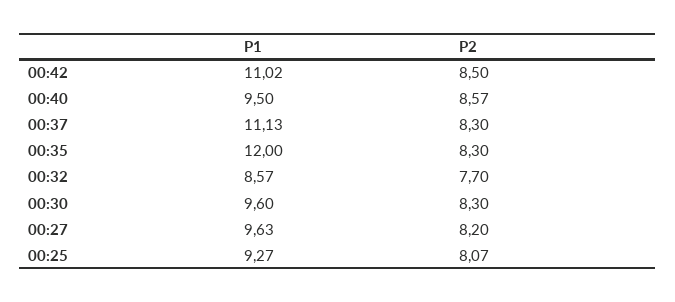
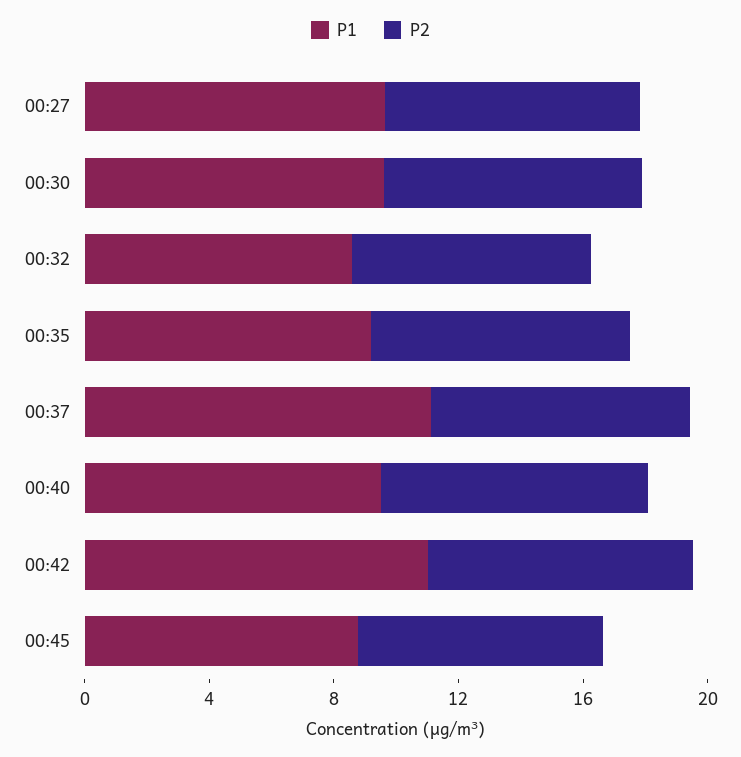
P1, 00:35: 12 -> 9
P1, 00:25: 9.27 -> none
P2, 00:25: 8.07 -> none
P1, 00:45: none -> 9
P2, 00:45: none -> 8

